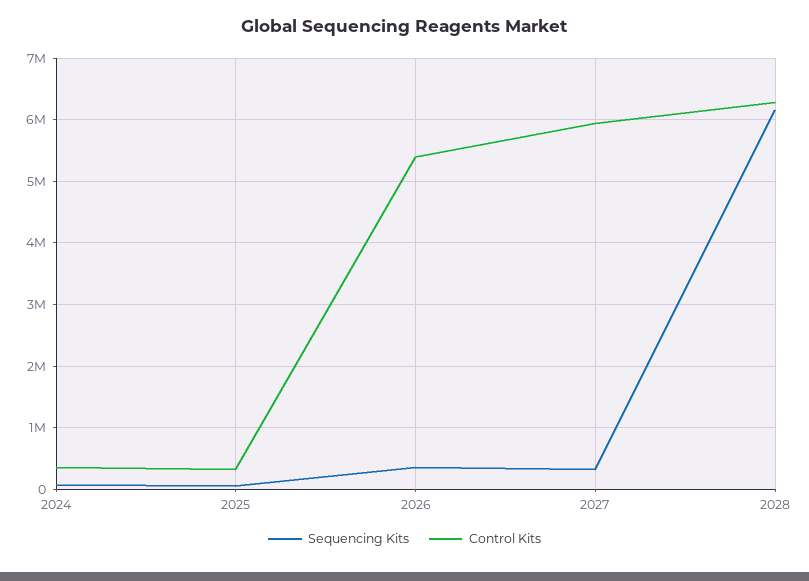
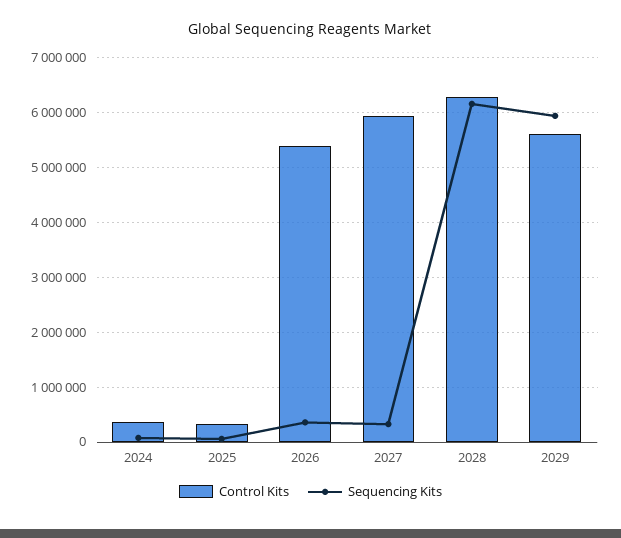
Control Kits, 2029: none -> 5600000
Sequencing Kits, 2029: none -> 6000000

